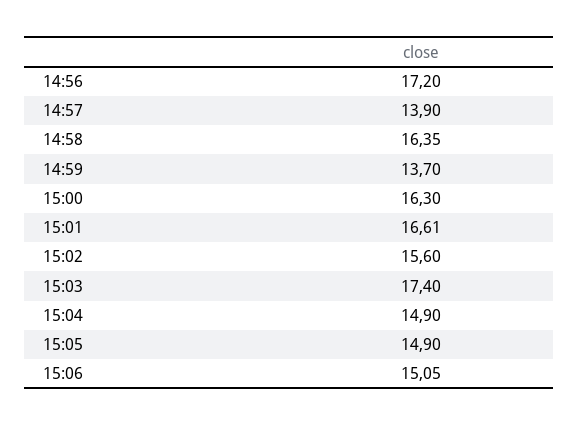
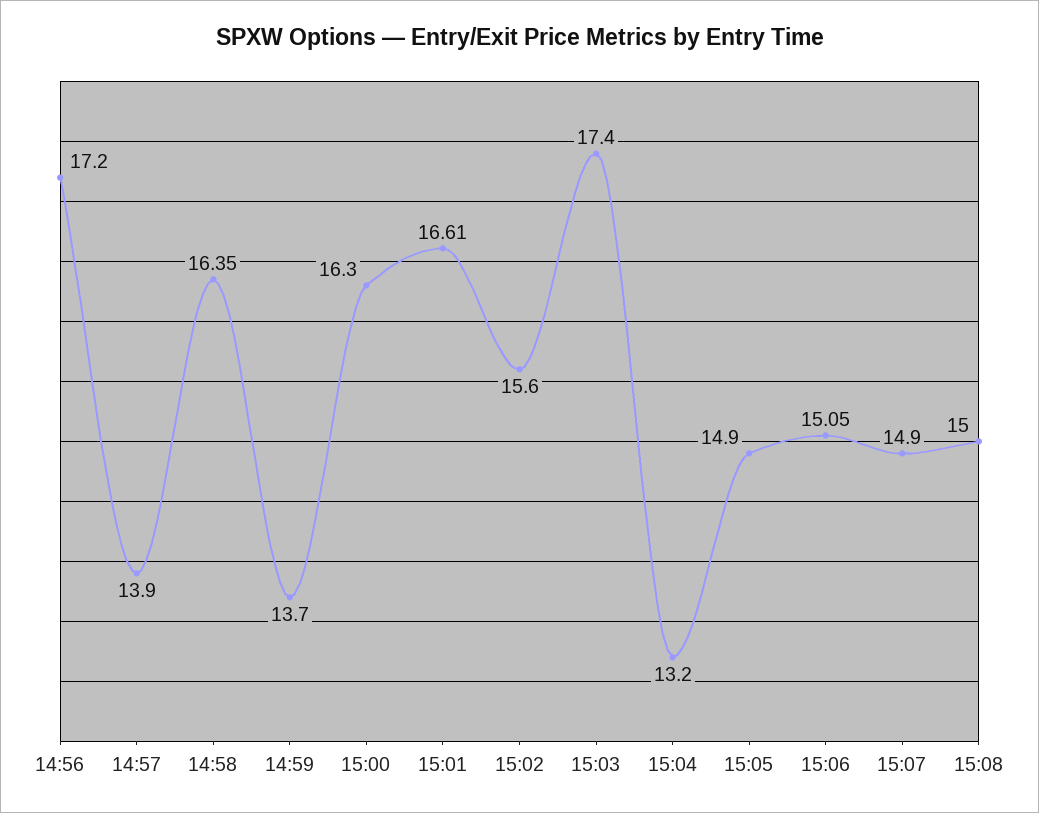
15:04: 14.9 -> 13.2
15:07: none -> 14.9
15:08: none -> 15

